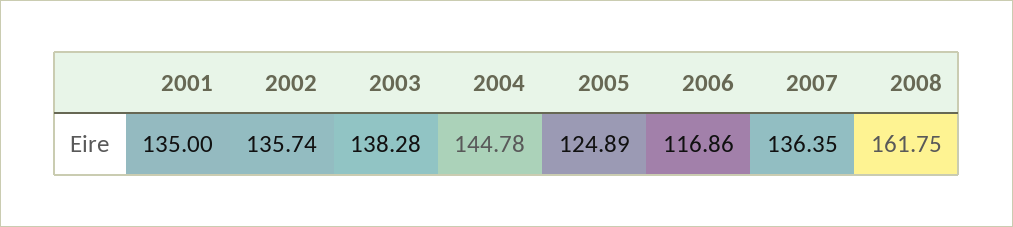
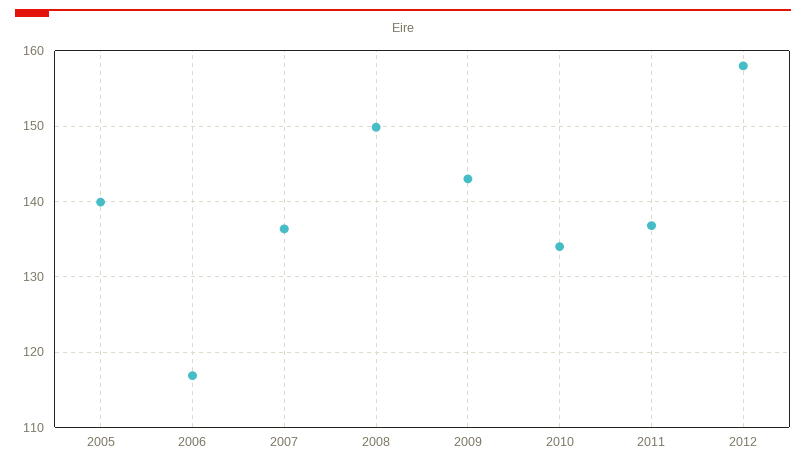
2001: 135 -> none
2002: 135.74 -> none
2003: 138.28 -> none
2004: 144.78 -> none
2005: 124.89 -> 140
2008: 161.75 -> 150
2009: none -> 143
2010: none -> 134
2011: none -> 137
2012: none -> 158

